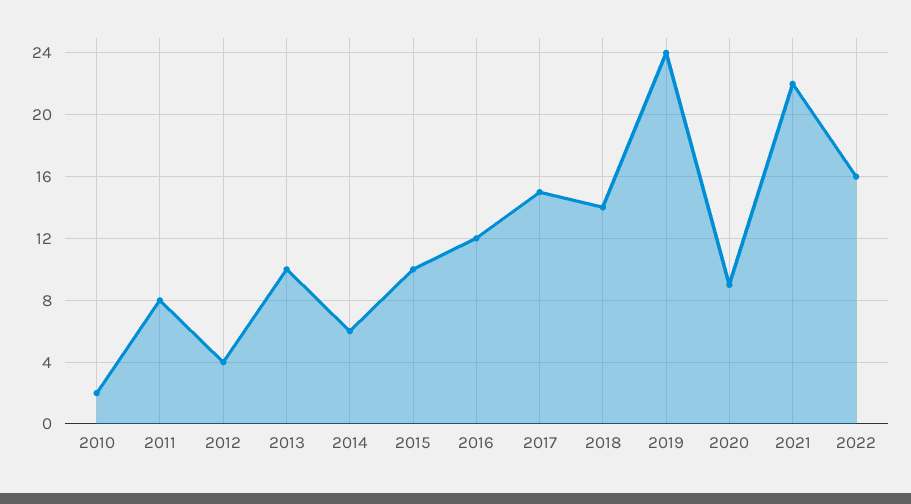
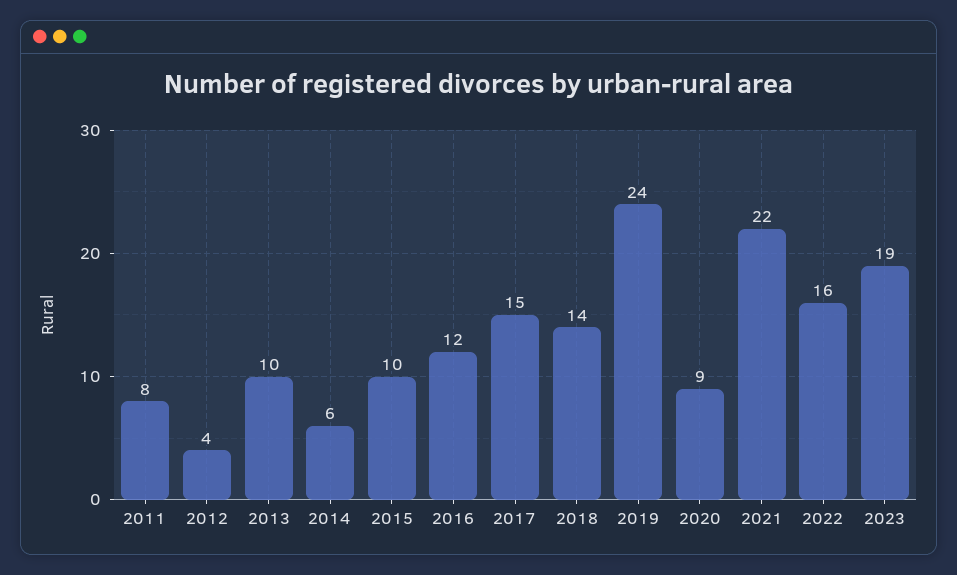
2010: 2 -> none
2023: none -> 19

